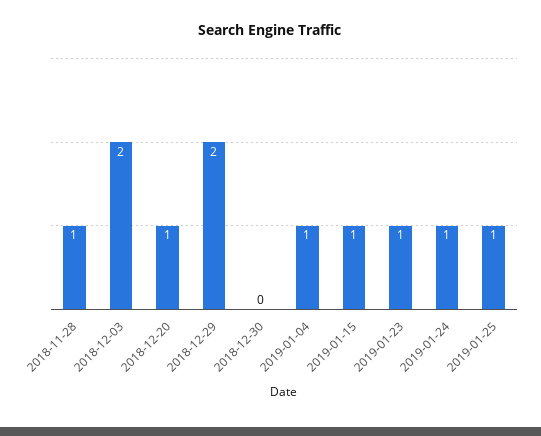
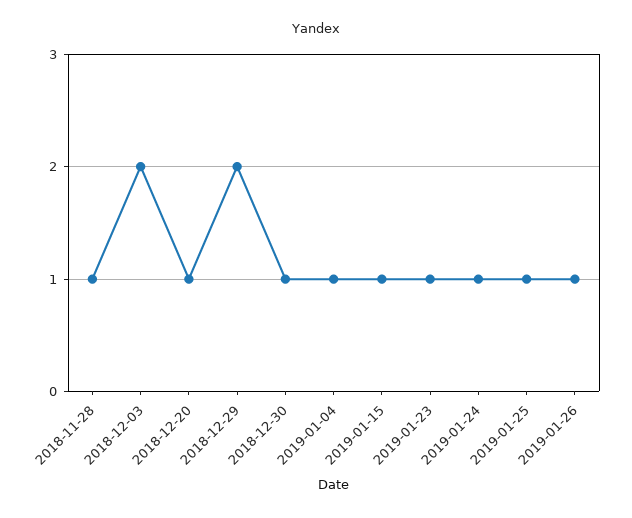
2018-12-30: 0 -> 1
2019-01-26: none -> 1

